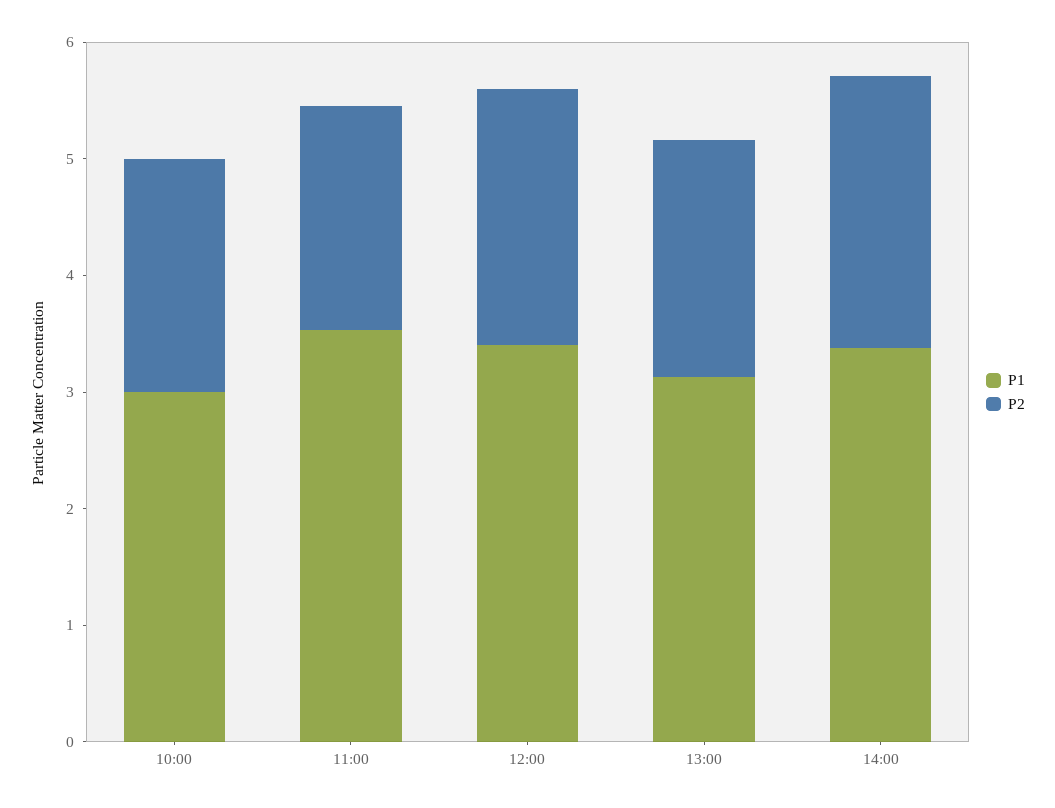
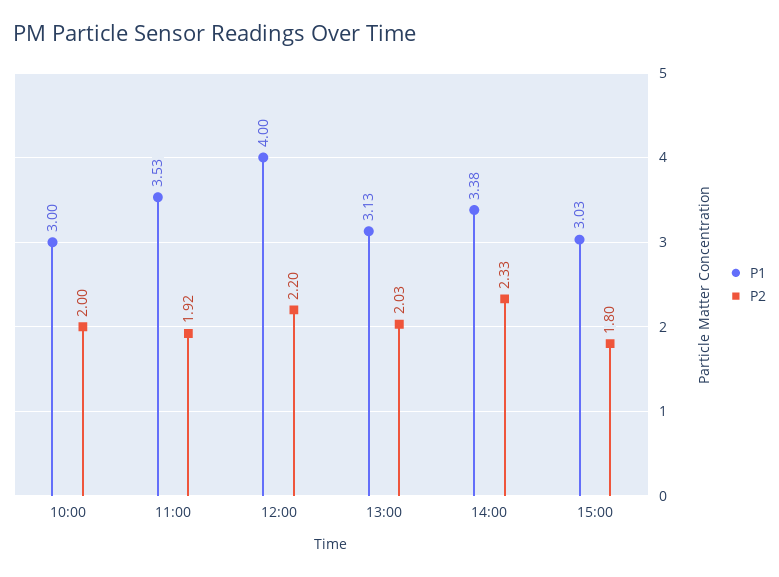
P1, 12:00: 3.4 -> 4
P1, 15:00: none -> 3.03
P2, 15:00: none -> 1.8

